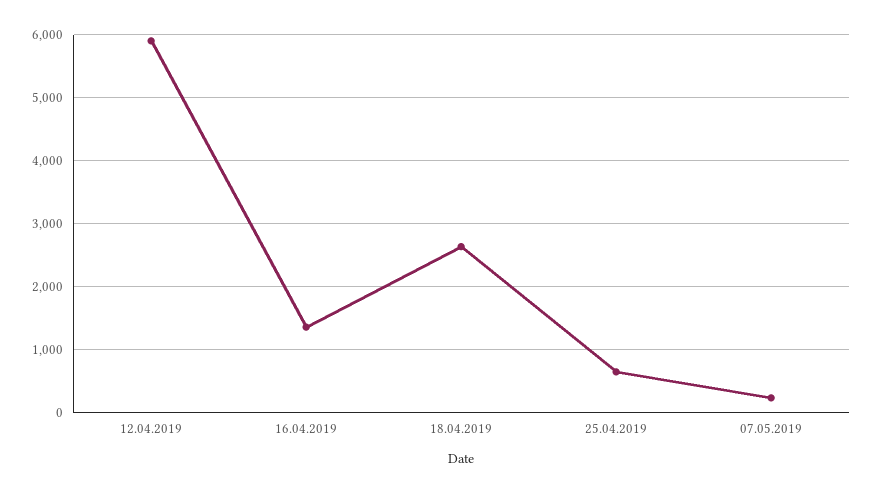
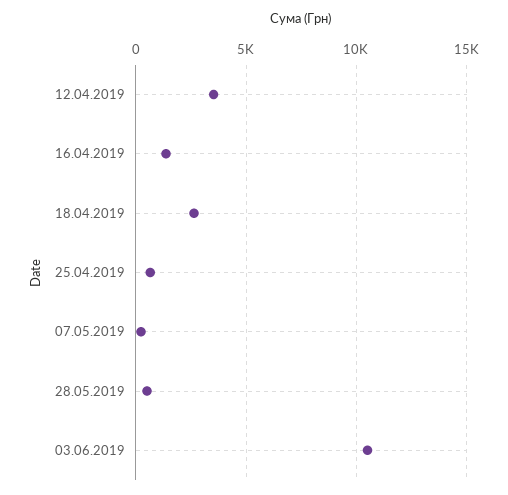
12.04.2019: 5900 -> 3500
28.05.2019: none -> 500
03.06.2019: none -> 10500

